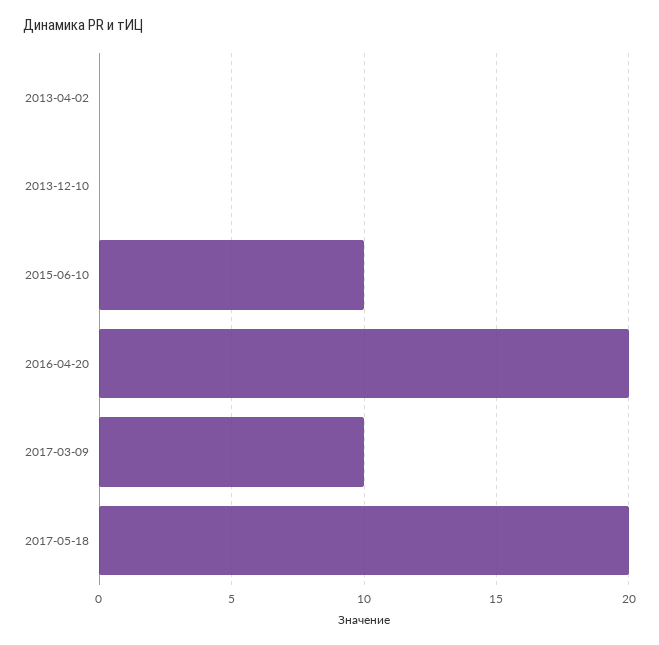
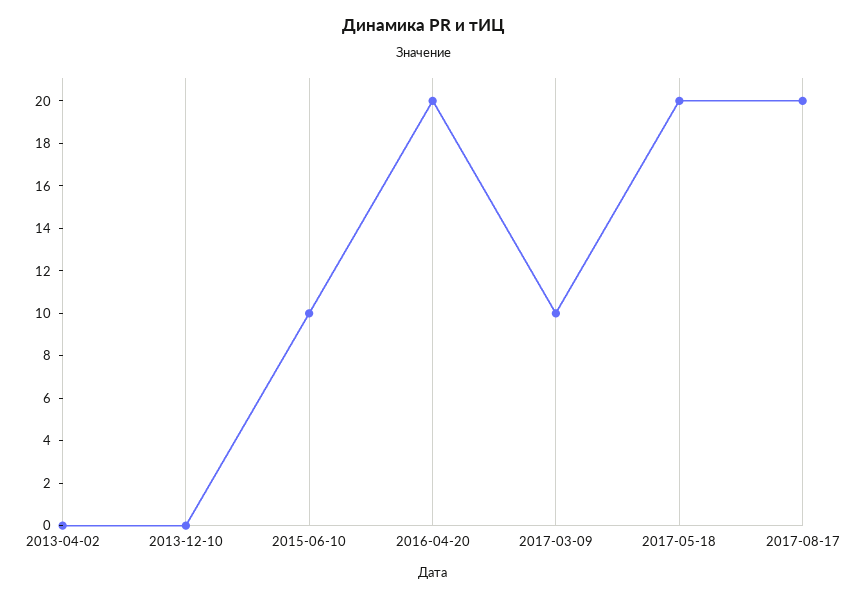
2017-08-17: none -> 20

